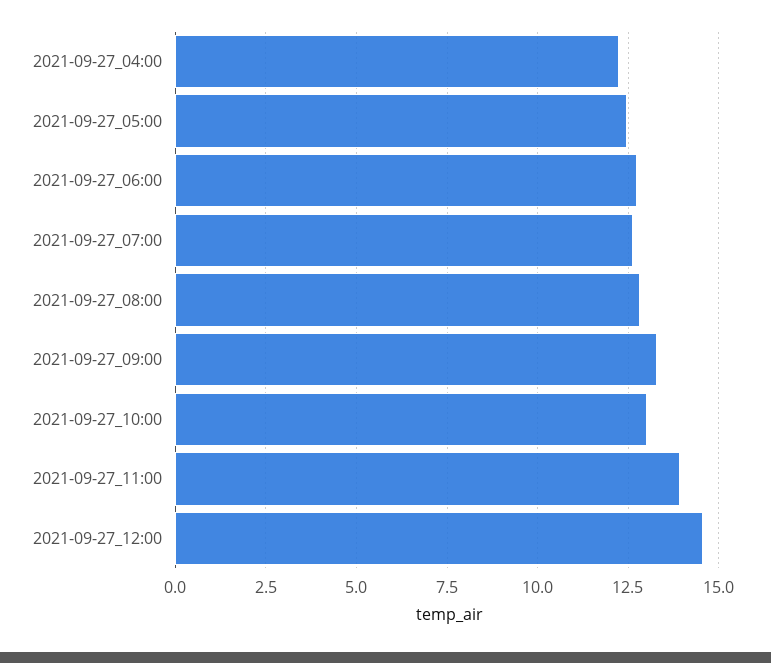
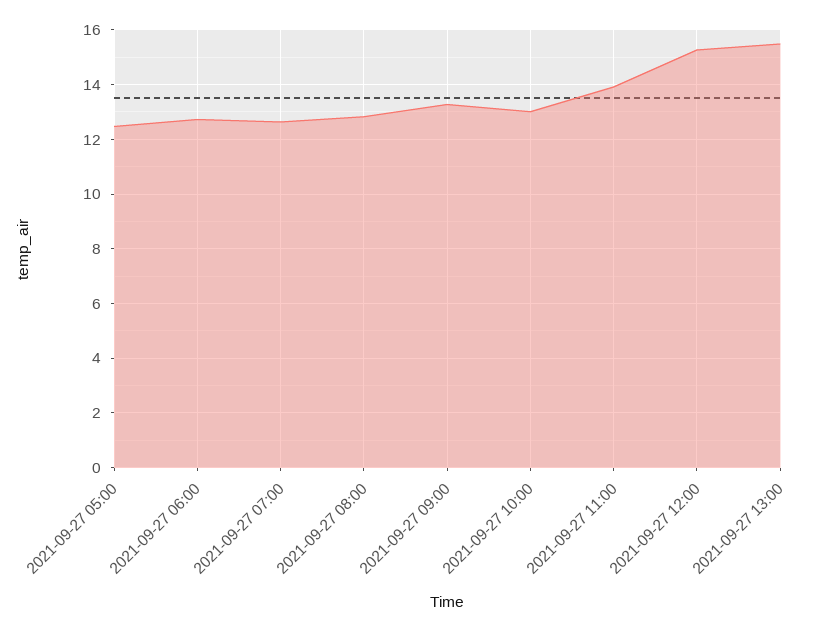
2021-09-27_04:00: 12.25 -> none
2021-09-27_12:00: 14.5 -> 15.25
2021-09-27 13:00: none -> 15.5

